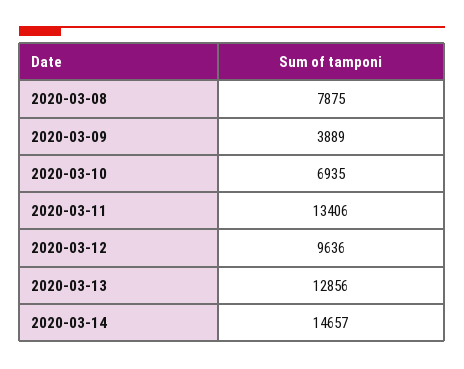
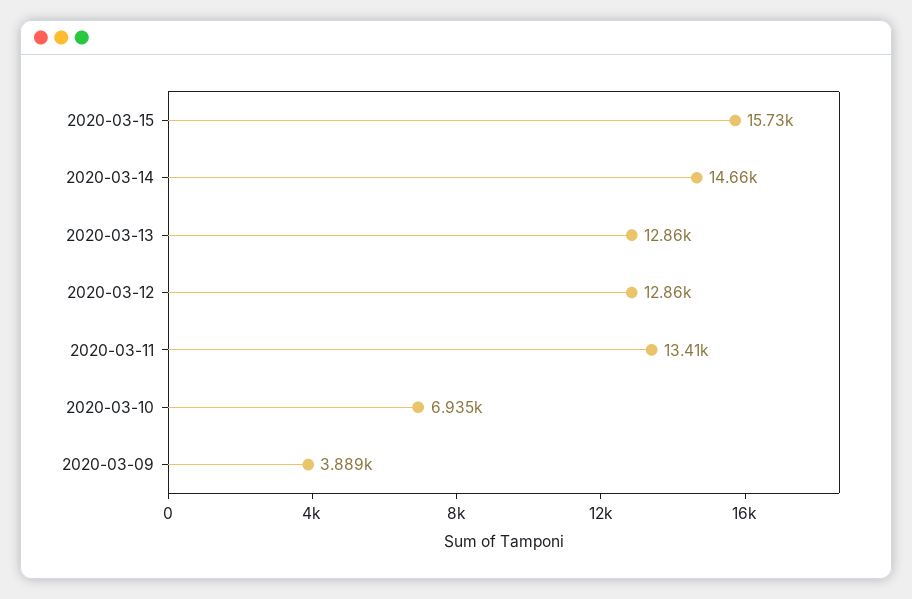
2020-03-08: 7875 -> none
2020-03-12: 9636 -> 12860
2020-03-15: none -> 15730

